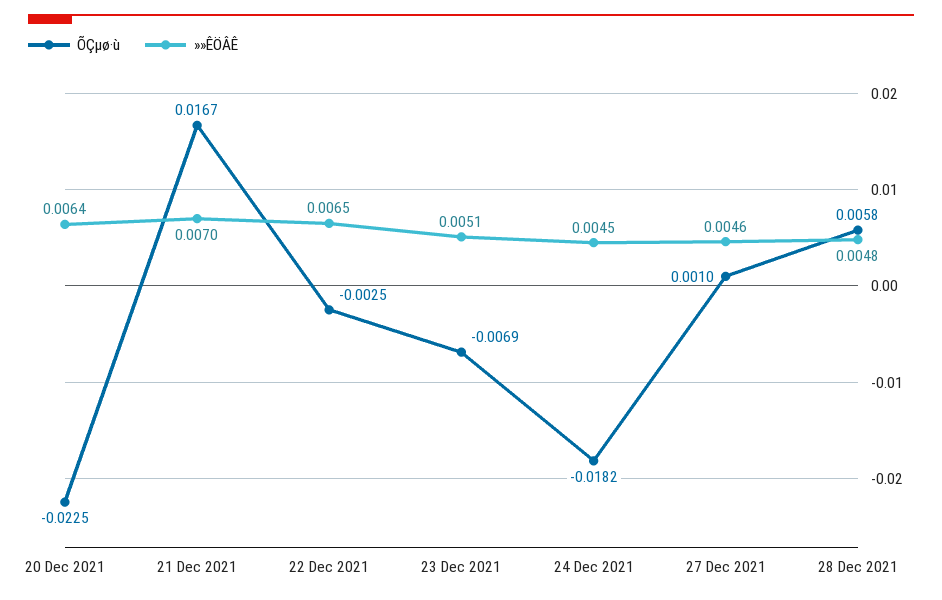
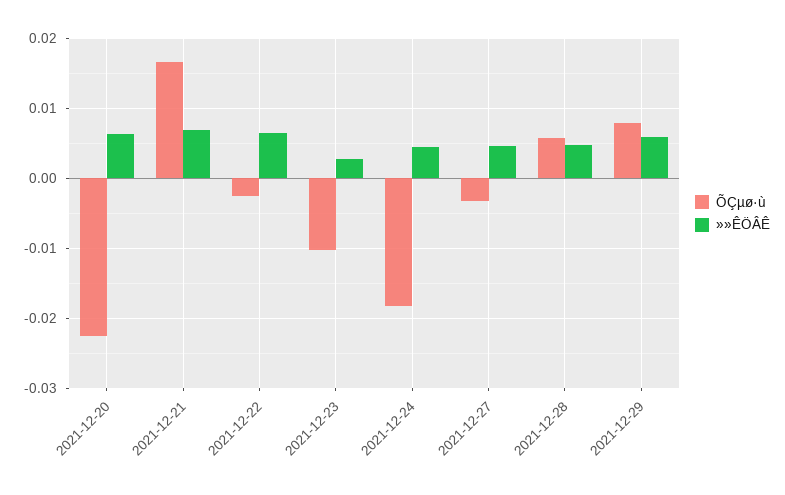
ÕÇµø·ù, 23 Dec 2021: -0.0069 -> -0.01
»»ÊÖÂÊ, 23 Dec 2021: 0.0051 -> 0.003
ÕÇµø·ù, 27 Dec 2021: 0.001 -> -0.003
ÕÇµø·ù, 2021-12-29: none -> 0.008
»»ÊÖÂÊ, 2021-12-29: none -> 0.006

